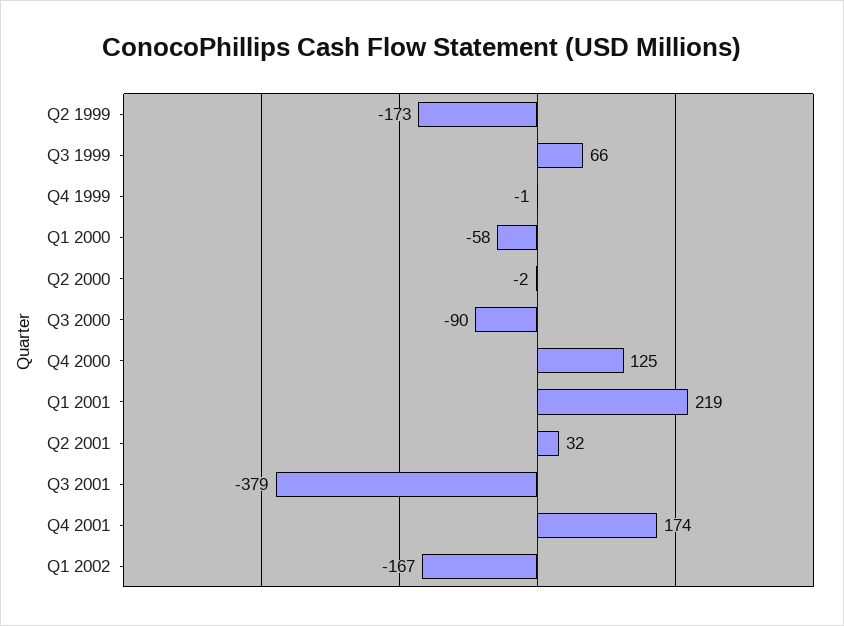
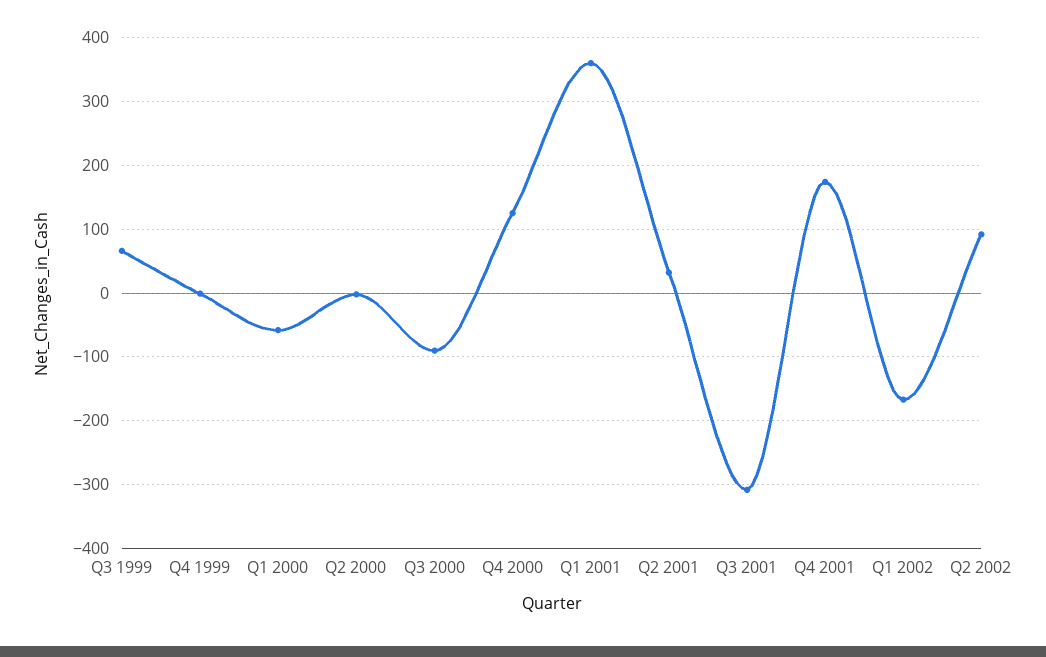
Q2 1999: -173 -> none
Q1 2001: 219 -> 360
Q3 2001: -379 -> -310
Q2 2002: none -> 90

